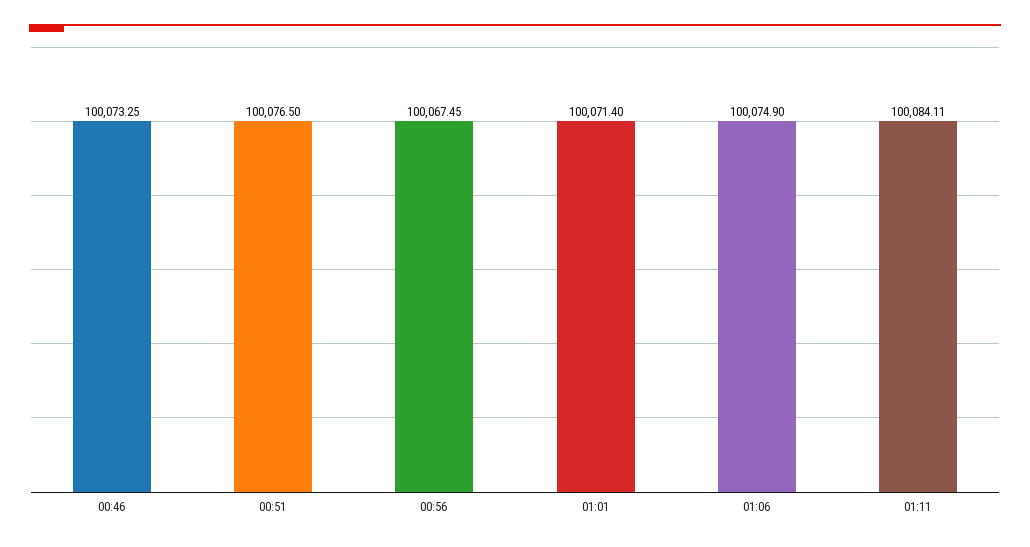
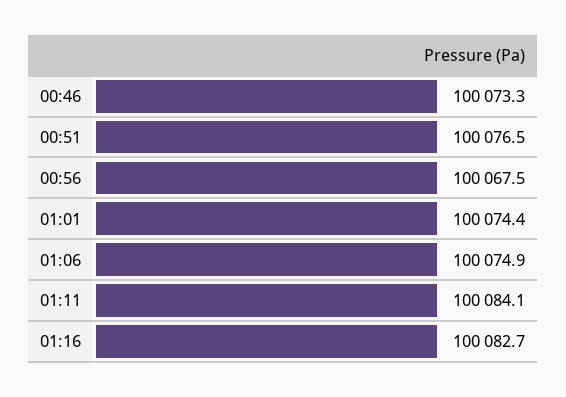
01:01: 100071.4 -> 100074.4
01:16: none -> 100082.7

